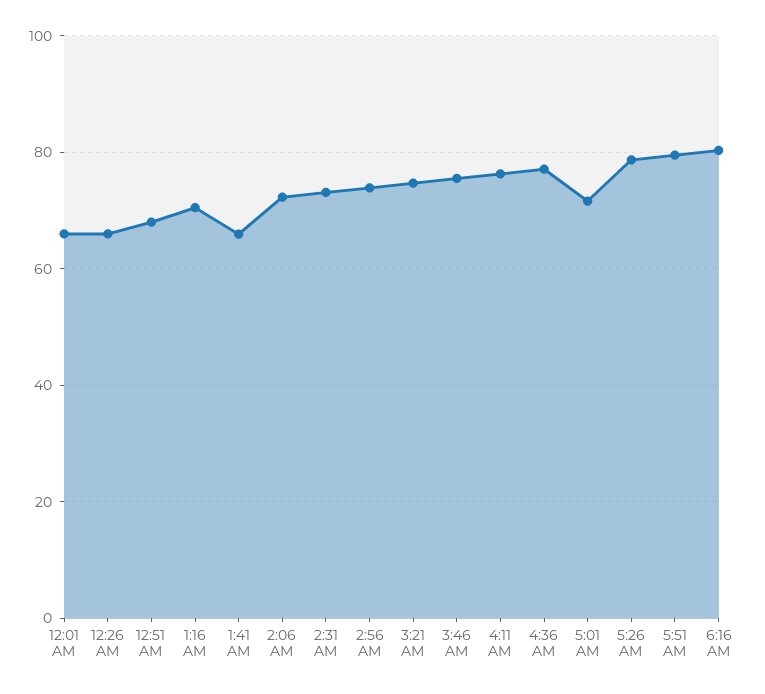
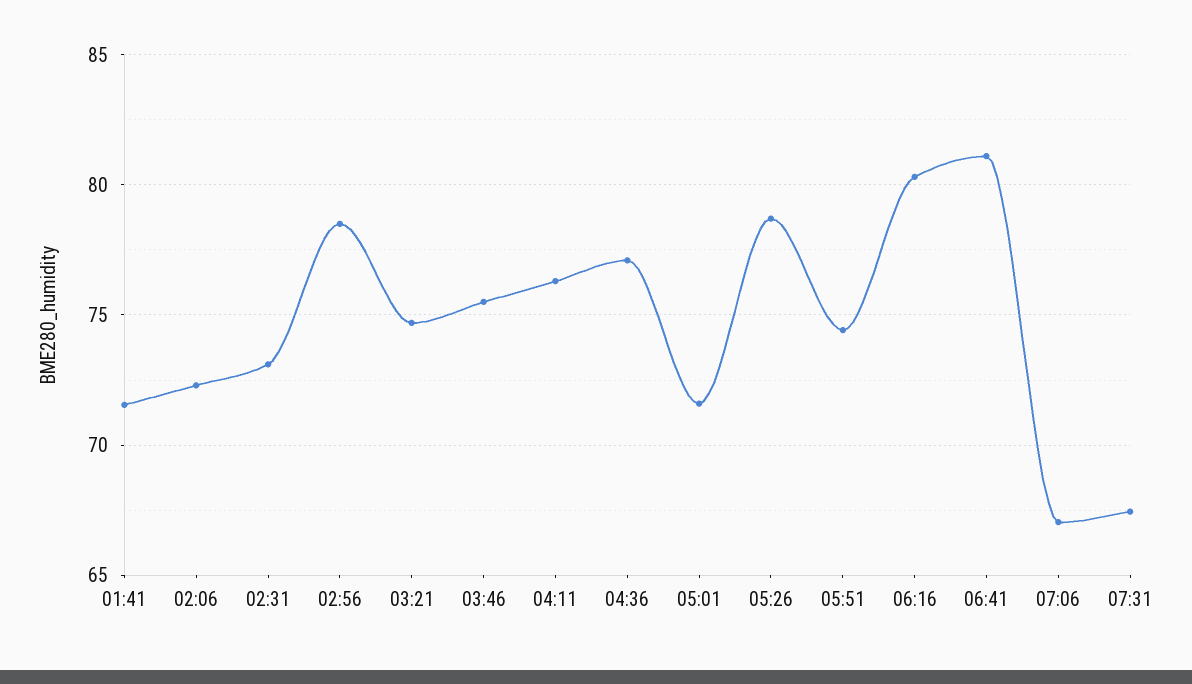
12:01 AM: 66 -> none
12:26 AM: 66 -> none
12:51 AM: 68 -> none
1:16 AM: 70 -> none
1:41 AM: 66 -> 71.5
2:56 AM: 74 -> 78.5
5:51 AM: 80 -> 74.5
06:41: none -> 81
07:06: none -> 67
07:31: none -> 67.5

